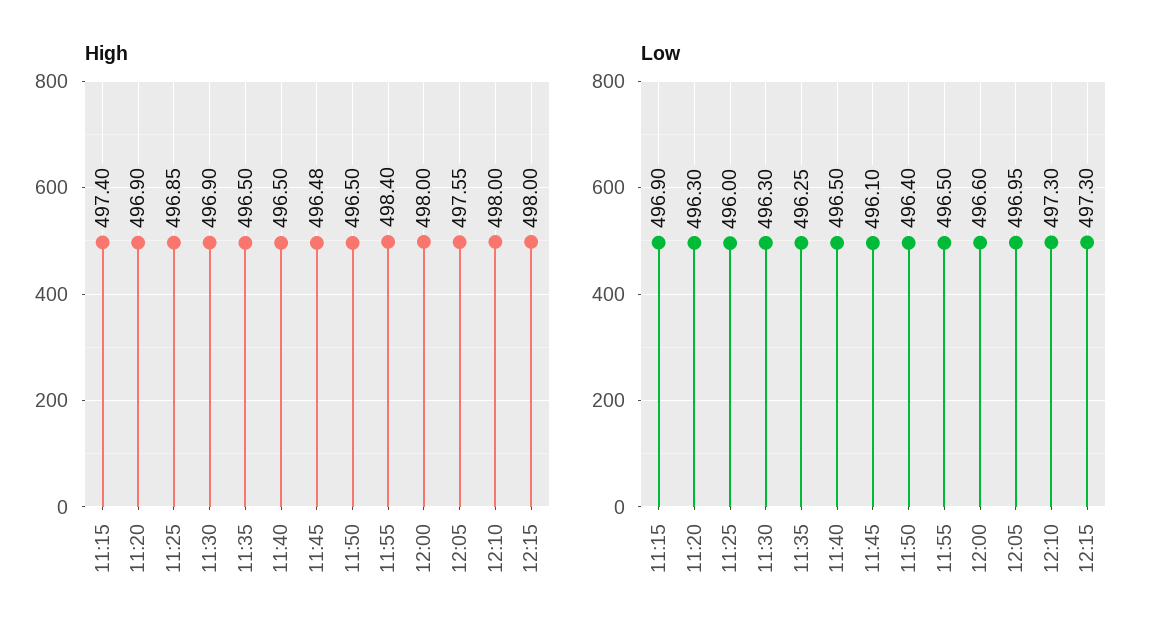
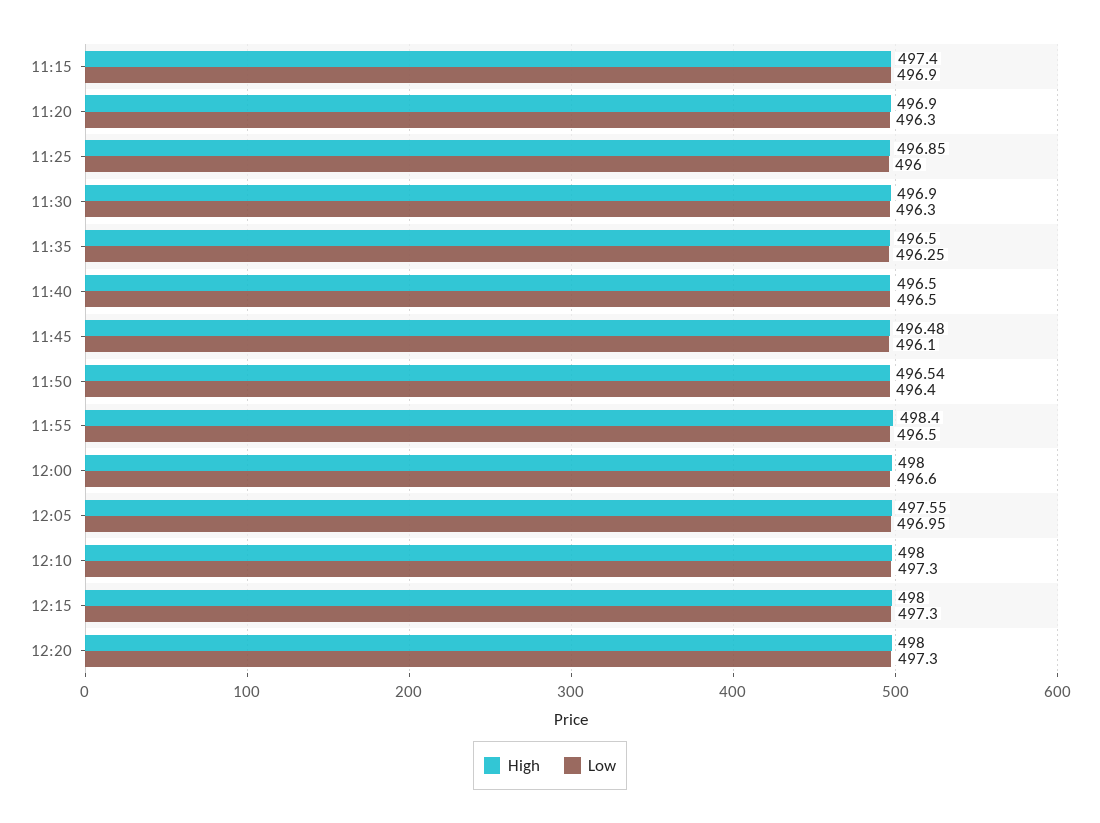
High, 11:50: 496.5 -> 496.54
High, 12:20: none -> 498
Low, 12:20: none -> 497.3

